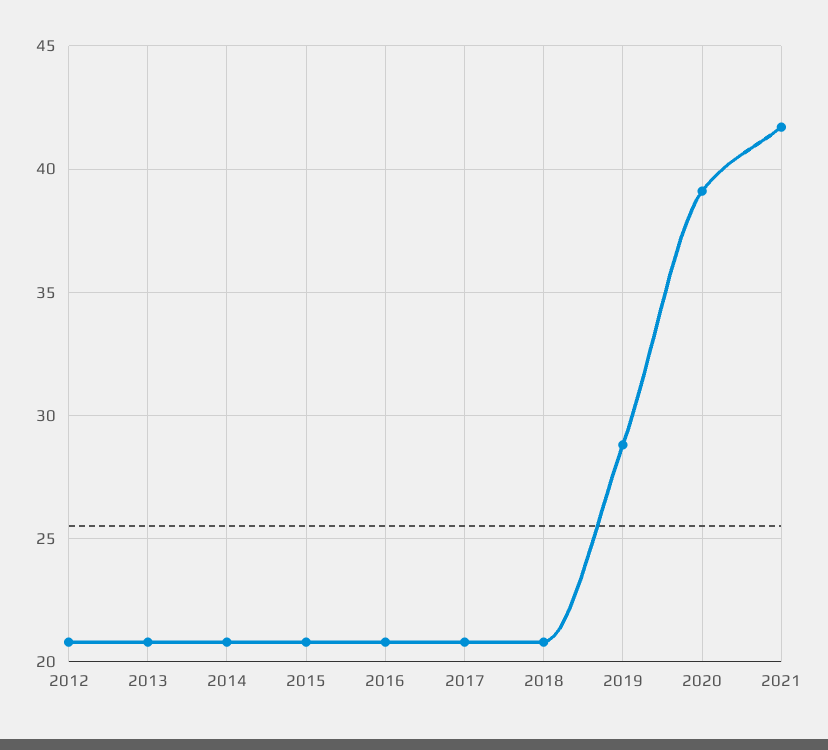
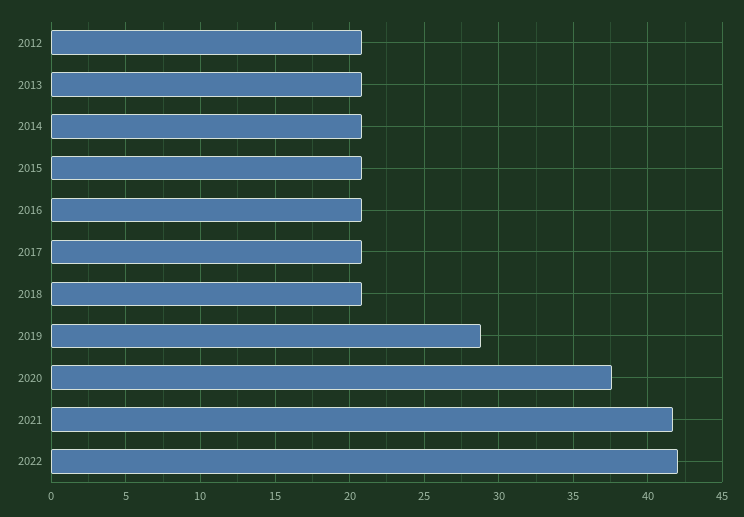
2020: 39 -> 37.5
2022: none -> 42

